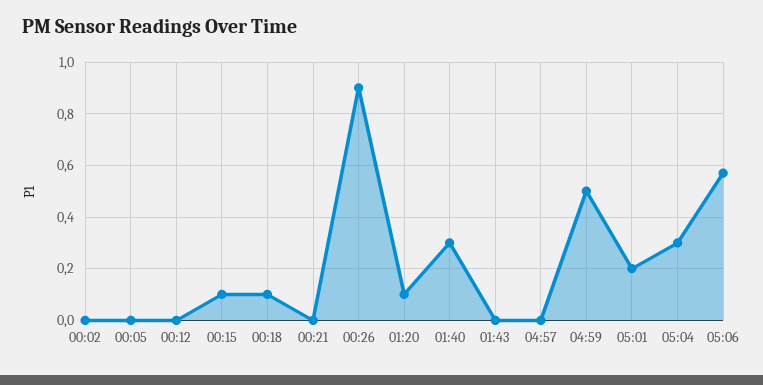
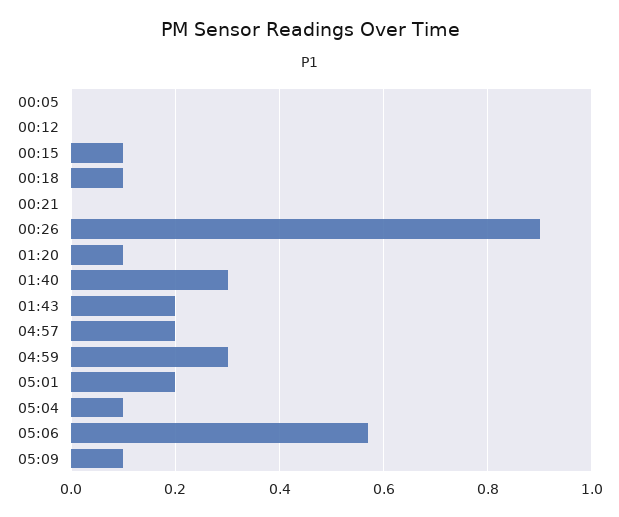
00:02: 0 -> none
01:43: 0 -> 0.2
04:57: 0 -> 0.2
04:59: 0.5 -> 0.3
05:04: 0.3 -> 0.1
05:09: none -> 0.1

